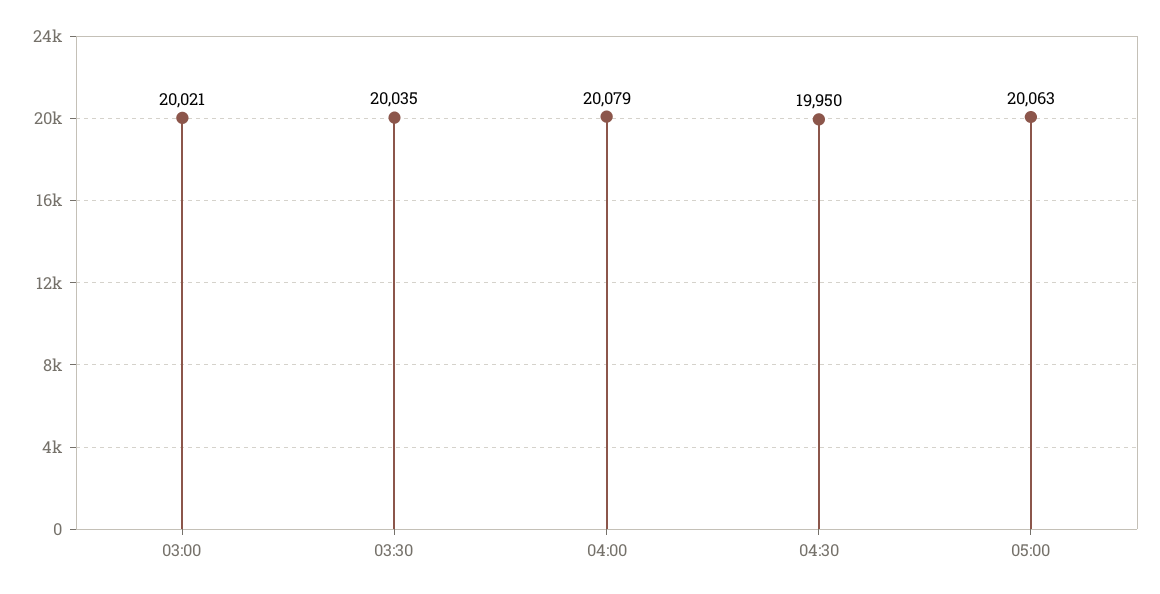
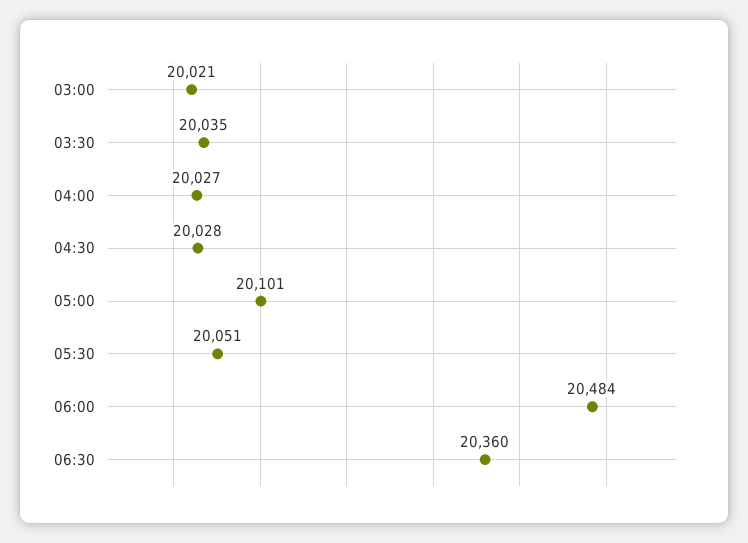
04:00: 20079 -> 20027
04:30: 19950 -> 20028
05:00: 20063 -> 20101
05:30: none -> 20051
06:00: none -> 20484
06:30: none -> 20360

